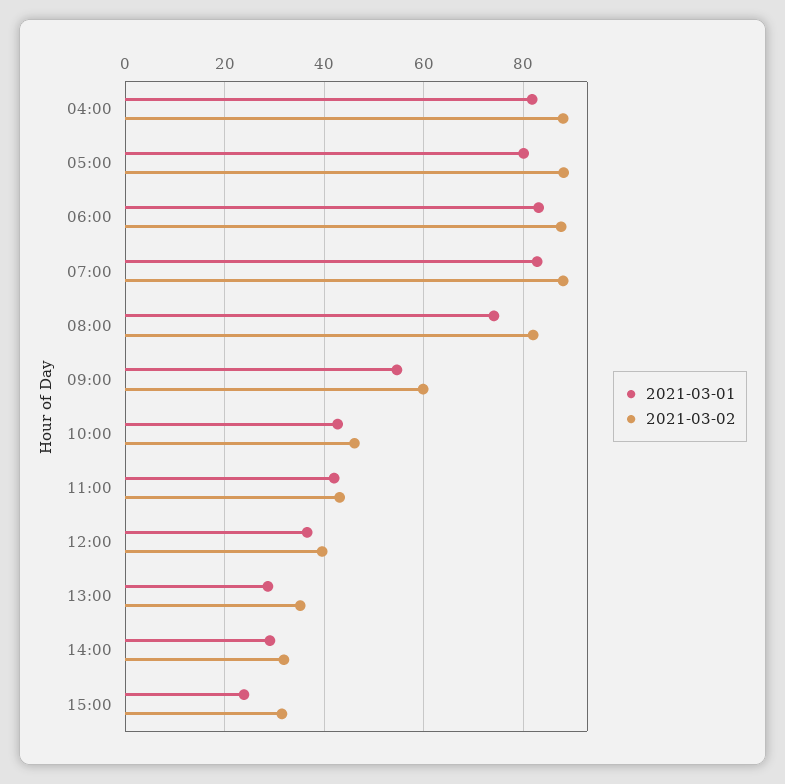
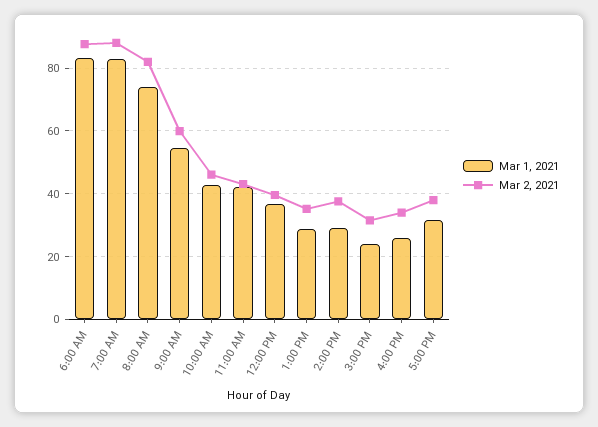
2021-03-01, 04:00: 82 -> none
2021-03-02, 04:00: 88 -> none
2021-03-01, 05:00: 80 -> none
2021-03-02, 05:00: 88 -> none
2021-03-02, 14:00: 32 -> 38
2021-03-01, 4:00 PM: none -> 26
2021-03-02, 4:00 PM: none -> 34
2021-03-01, 5:00 PM: none -> 32
2021-03-02, 5:00 PM: none -> 38

